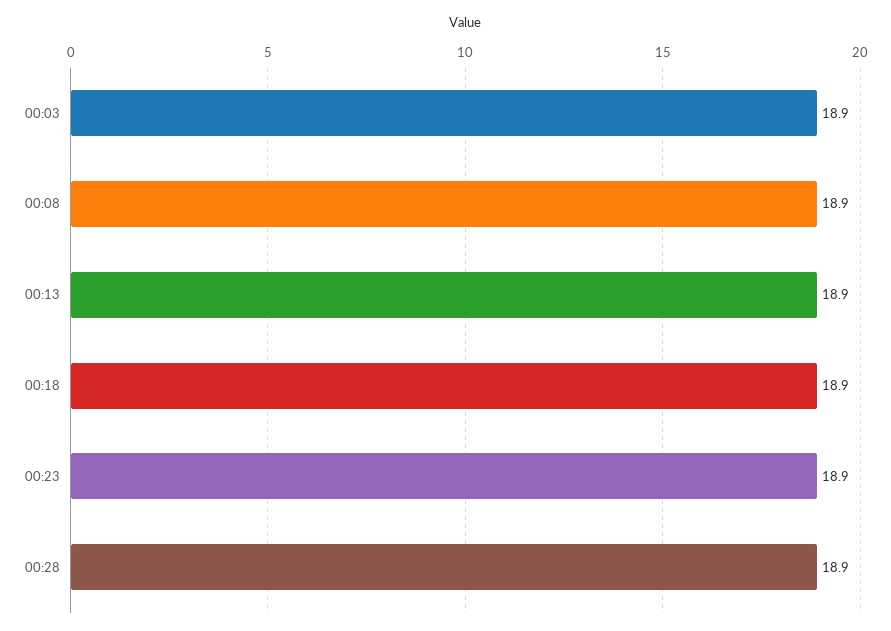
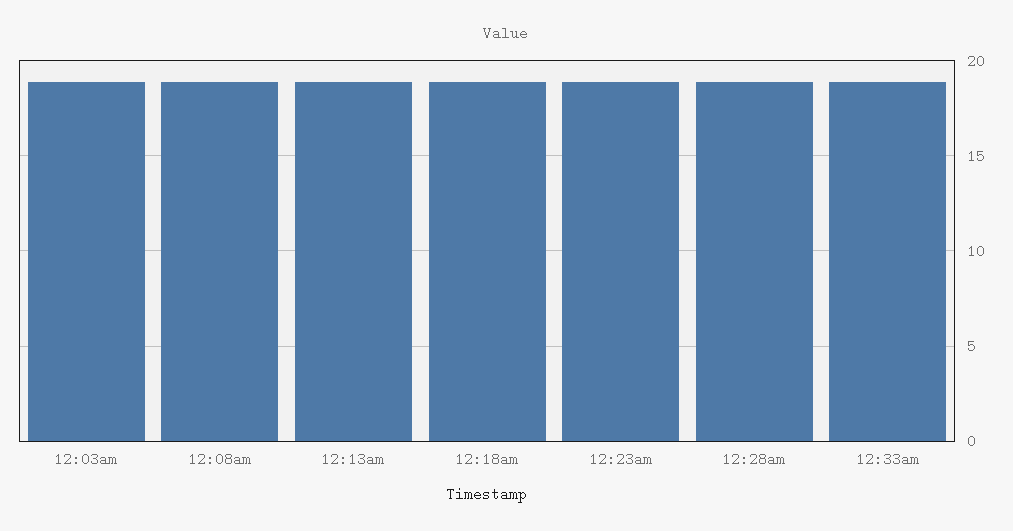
12:33am: none -> 19

